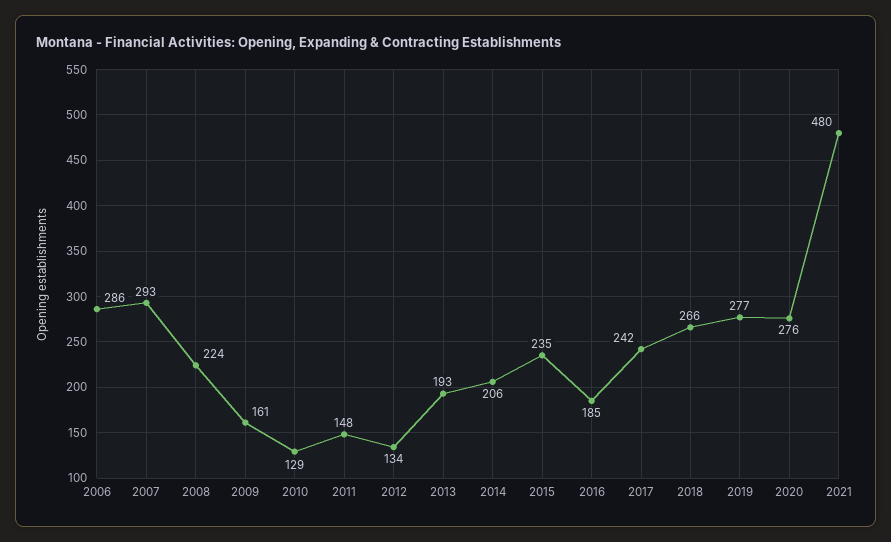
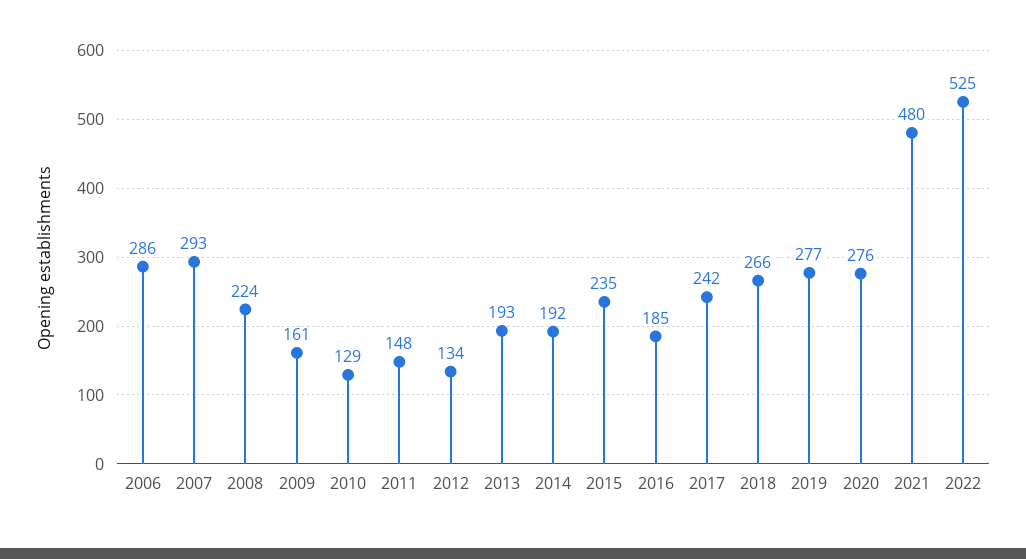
2014: 206 -> 192
2022: none -> 525

